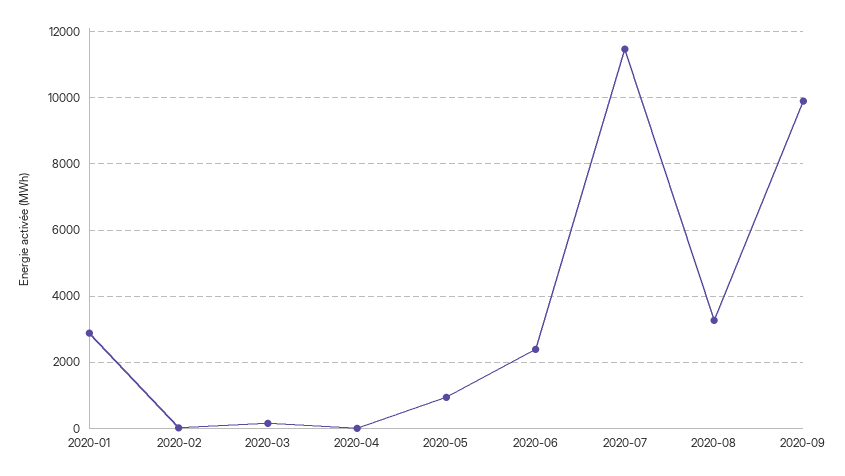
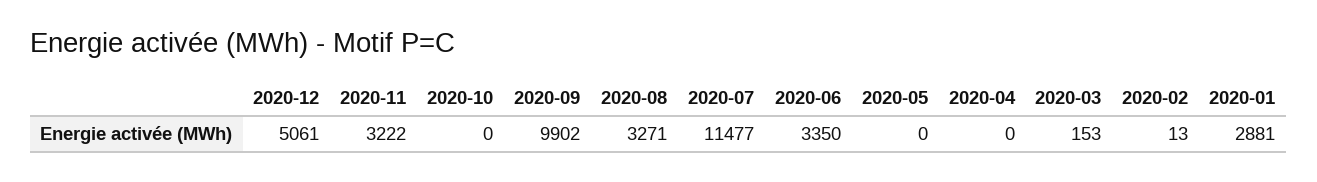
2020-05: 1000 -> 0
2020-06: 2400 -> 3350
2020-12: none -> 5061
2020-11: none -> 3222
2020-10: none -> 0

